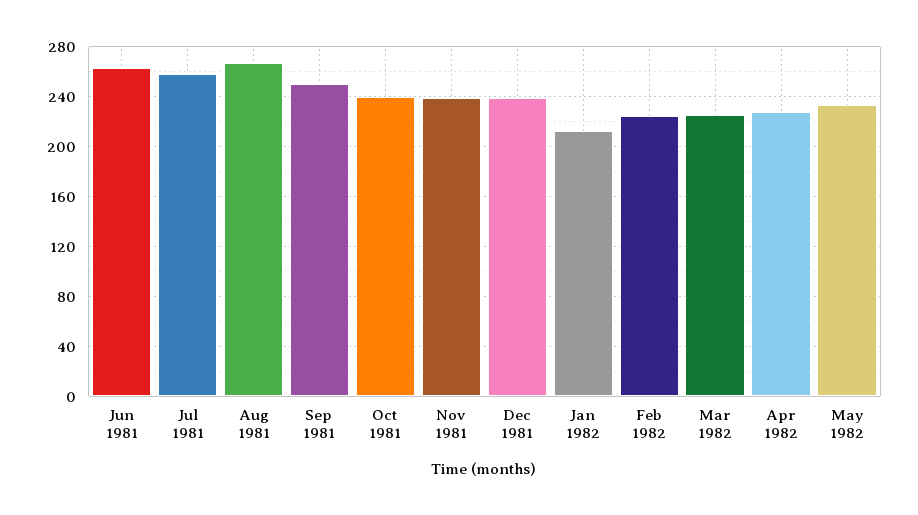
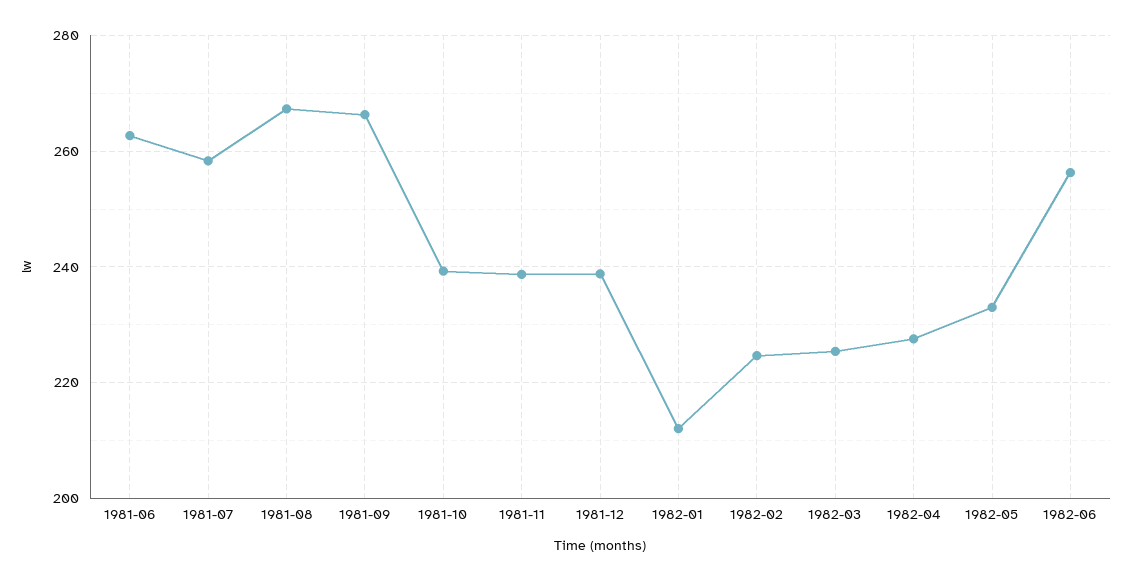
Sep 1981: 250 -> 266
1982-06: none -> 256

